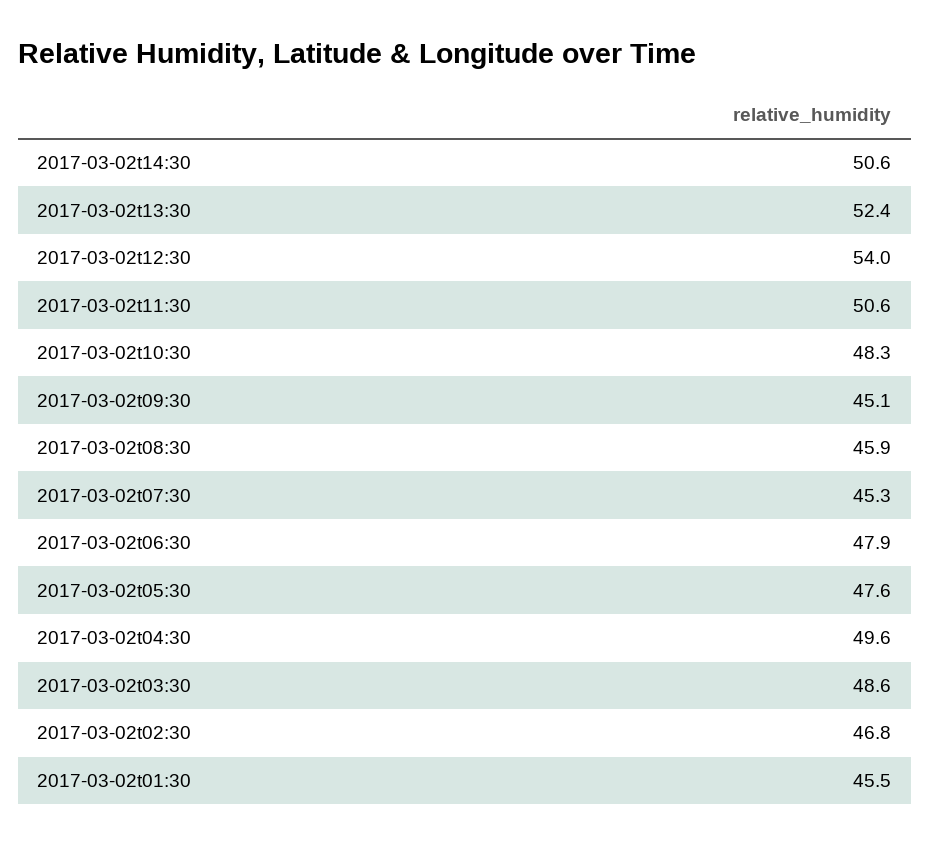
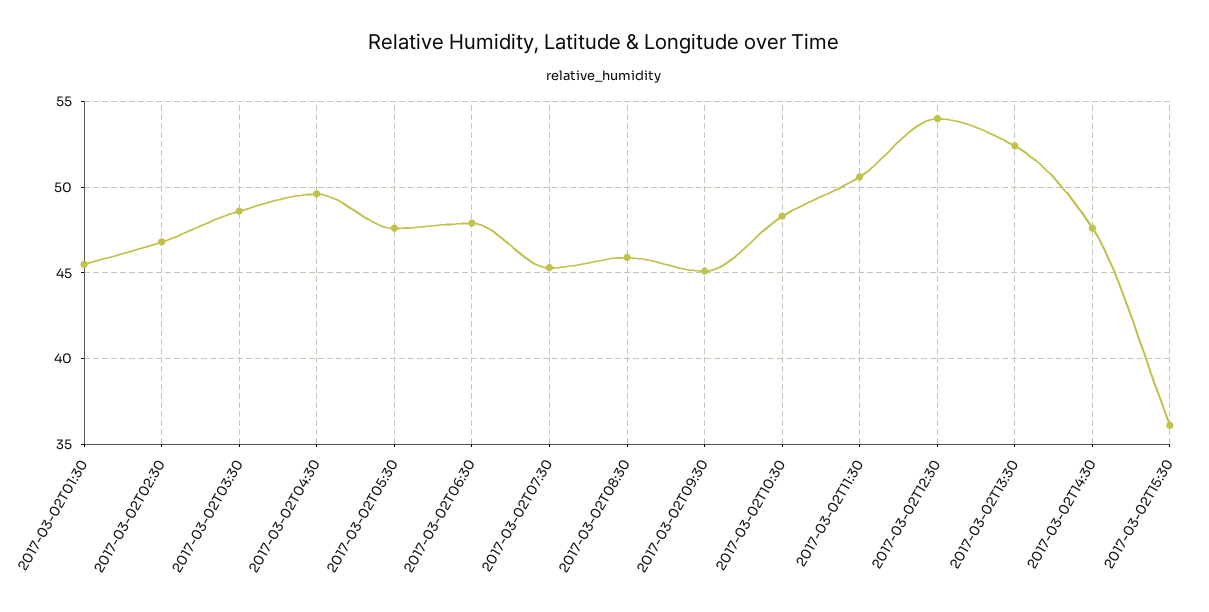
2017-03-02t14:30: 50.6 -> 47.5
2017-03-02T15:30: none -> 36

